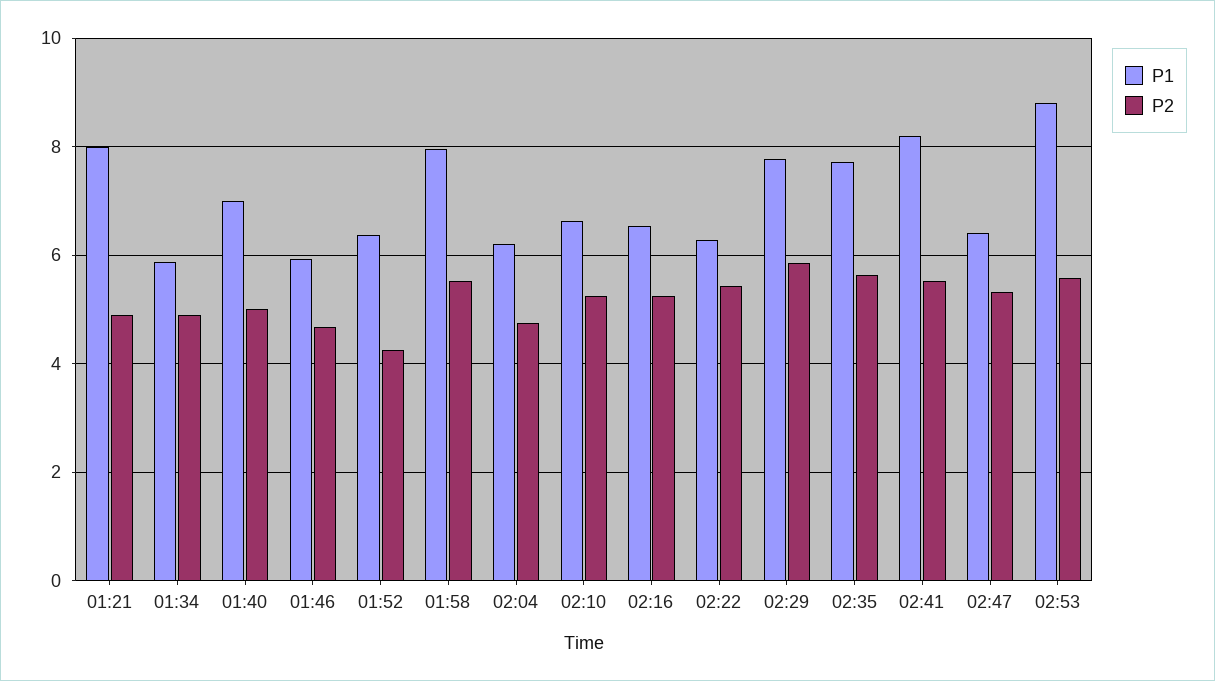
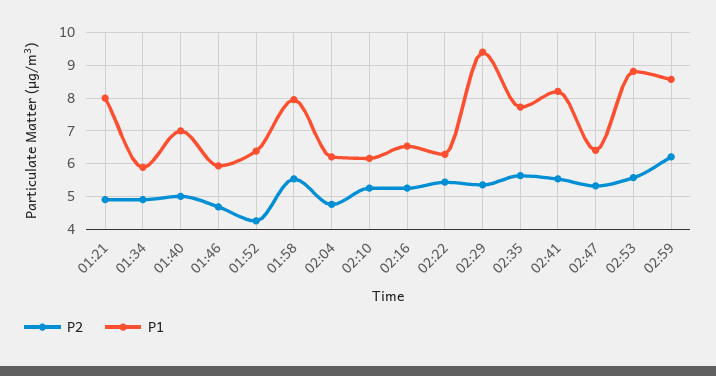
P1, 02:10: 6.6 -> 6.2
P1, 02:29: 7.8 -> 9.4
P2, 02:29: 5.8 -> 5.4
P2, 02:59: none -> 6.2
P1, 02:59: none -> 8.6

